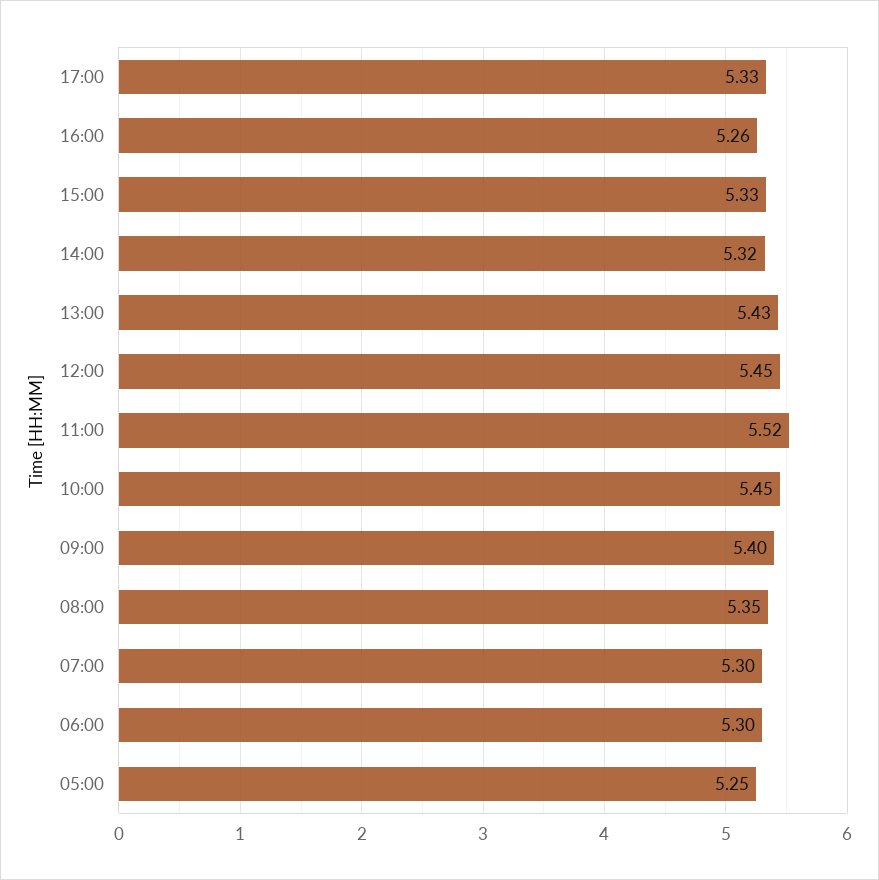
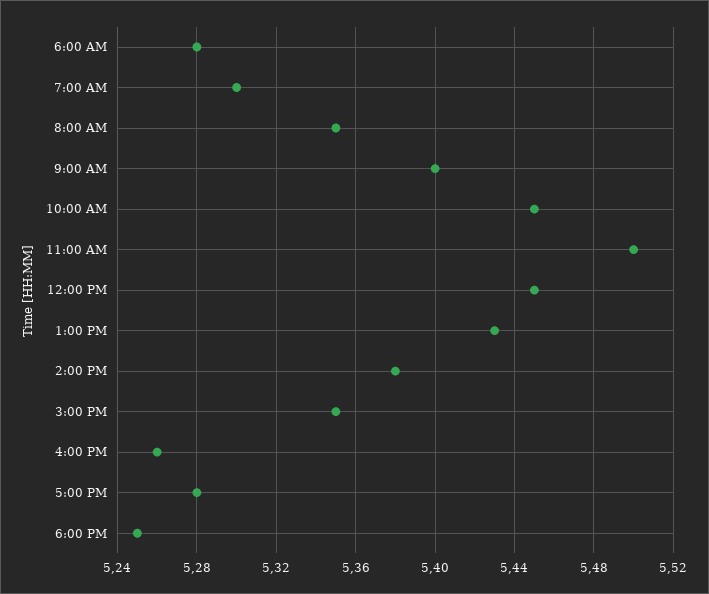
17:00: 5.33 -> 5.28
15:00: 5.33 -> 5.35
14:00: 5.32 -> 5.38
11:00: 5.52 -> 5.5
06:00: 5.3 -> 5.28
05:00: 5.25 -> none
6:00 PM: none -> 5.25

